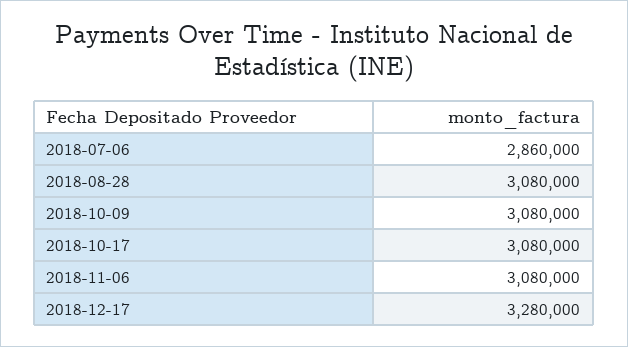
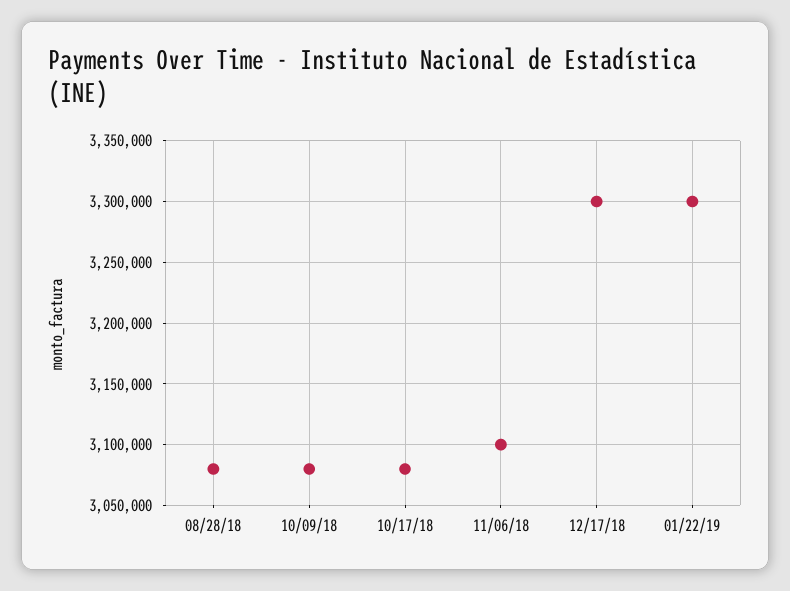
2018-07-06: 2860000 -> none
2018-11-06: 3080000 -> 3100000
2018-12-17: 3280000 -> 3300000
01/22/19: none -> 3300000

